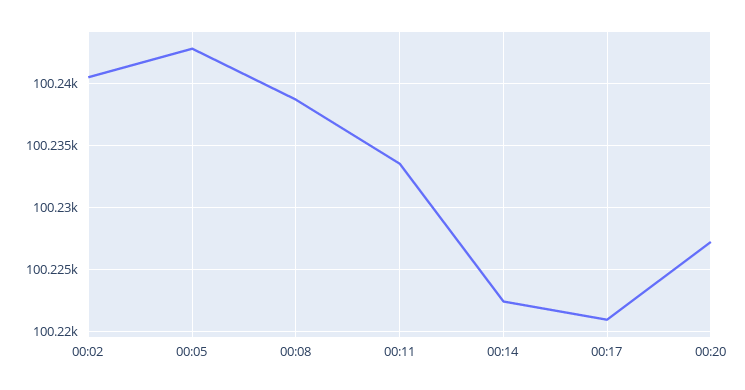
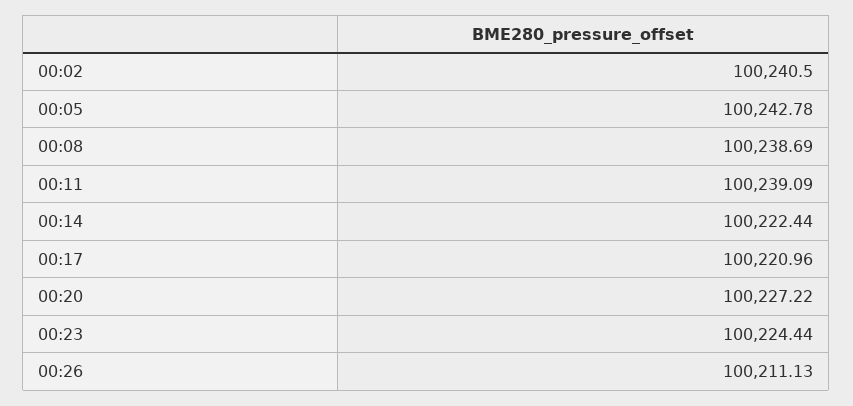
00:11: 100233.5 -> 100239.09
00:23: none -> 100224.44
00:26: none -> 100211.13

